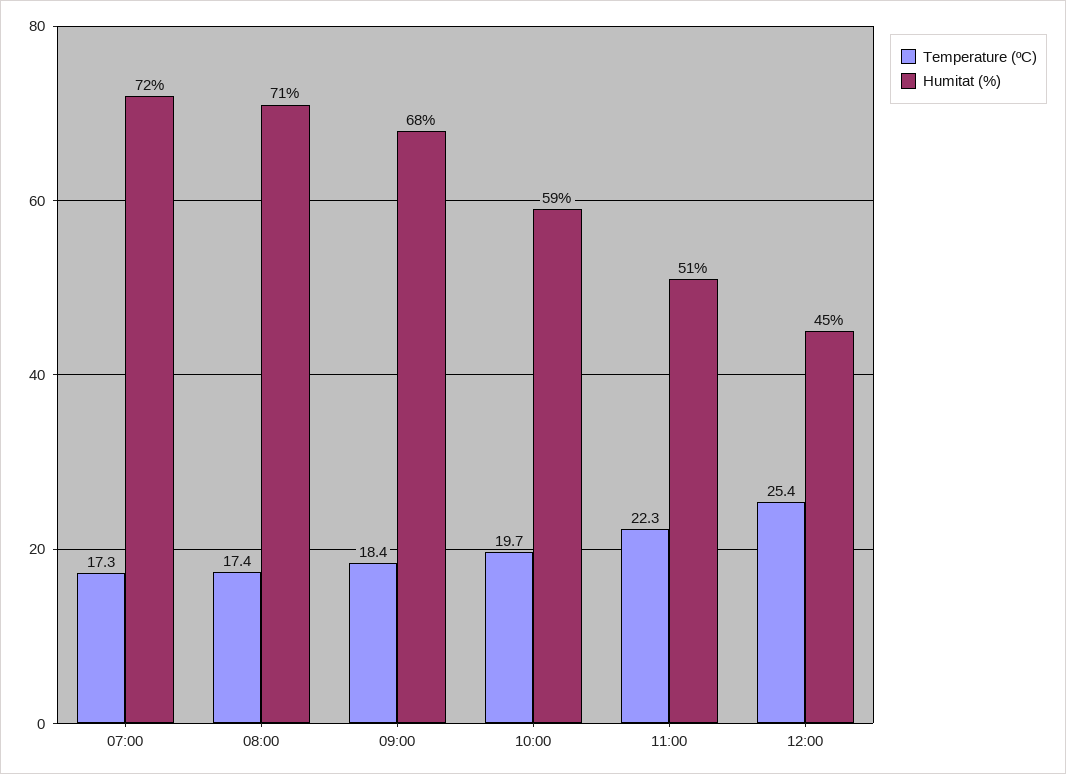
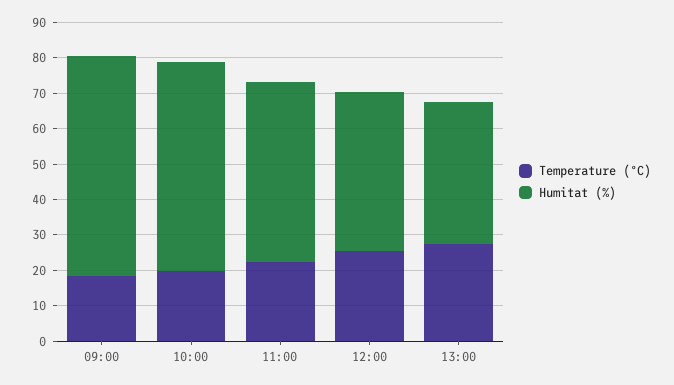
Temperature (ºC), 07:00: 17.3 -> none
Humitat (%), 07:00: 72 -> none
Temperature (ºC), 08:00: 17.4 -> none
Humitat (%), 08:00: 71 -> none
Humitat (%), 09:00: 68 -> 62.5
Temperature (ºC), 13:00: none -> 27.5
Humitat (%), 13:00: none -> 40

